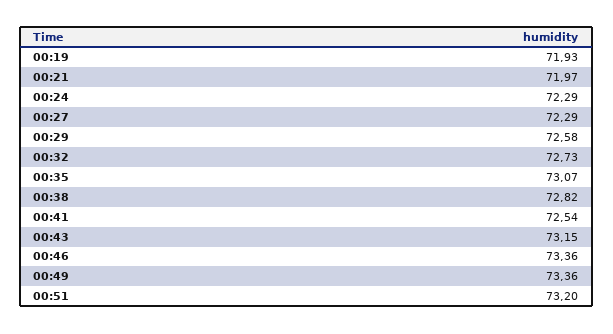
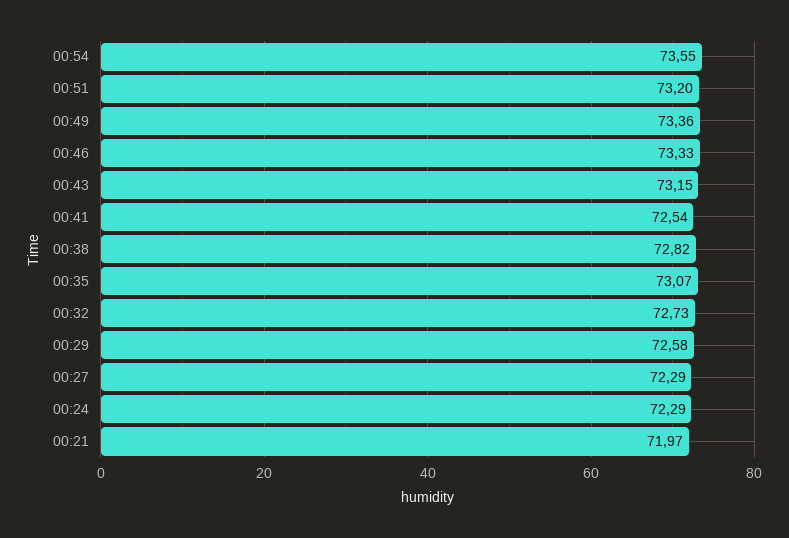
00:19: 71.93 -> none
00:46: 73.36 -> 73.33
00:54: none -> 73.55

